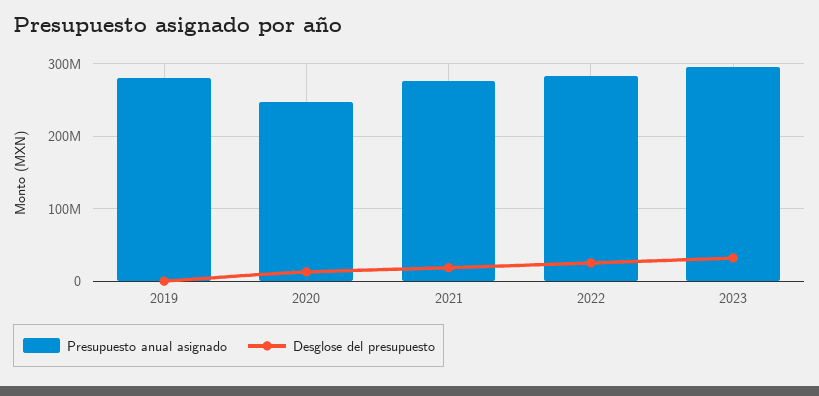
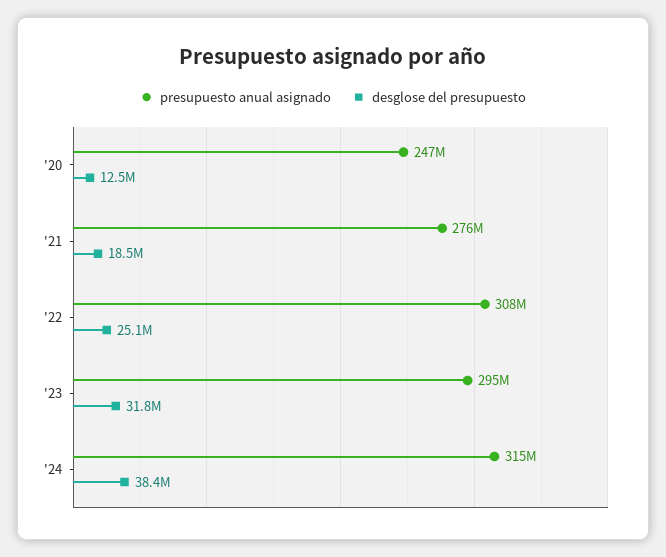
Presupuesto anual asignado, 2019: 280000000 -> none
Desglose del presupuesto, 2019: 0 -> none
Presupuesto anual asignado, 2022: 280000000 -> 308000000
Presupuesto anual asignado, '24: none -> 315000000
Desglose del presupuesto, '24: none -> 38400000

